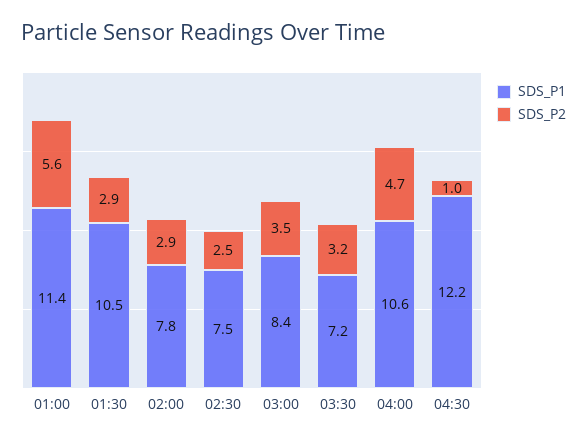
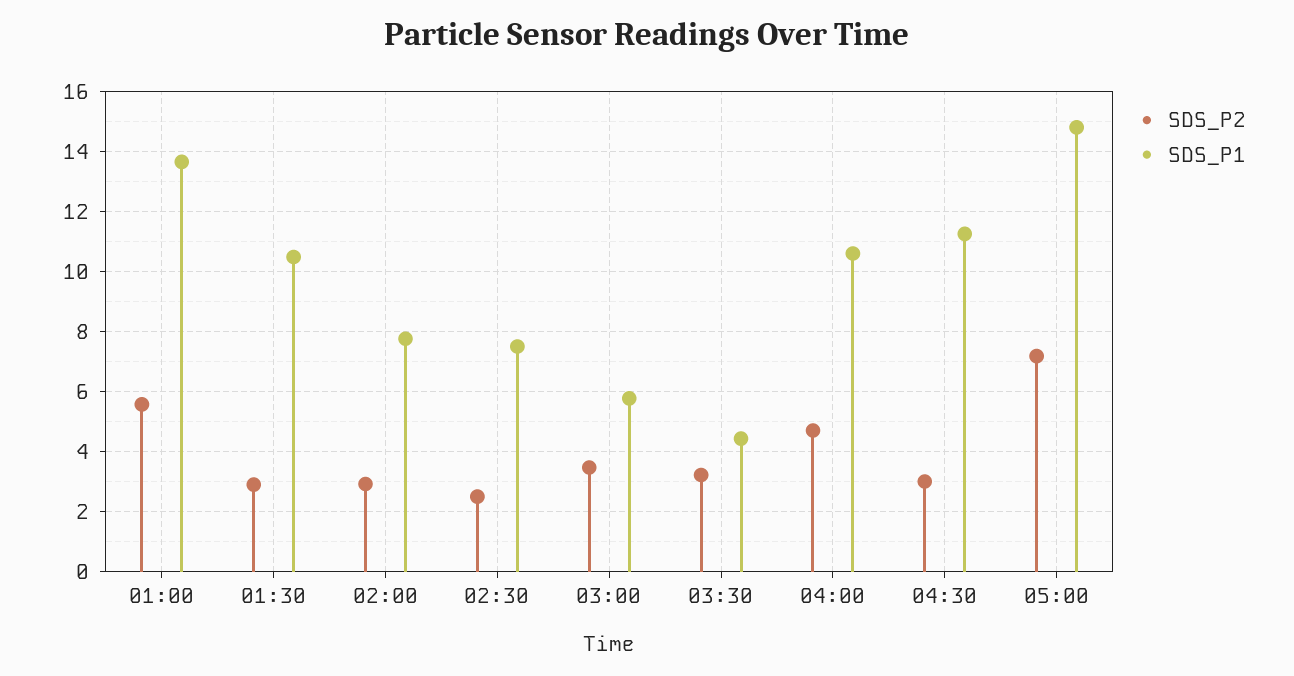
SDS_P1, 01:00: 11.4 -> 13.6
SDS_P1, 03:00: 8.4 -> 5.8
SDS_P1, 03:30: 7.2 -> 4.4
SDS_P1, 04:30: 12.2 -> 11.2
SDS_P2, 04:30: 1 -> 3
SDS_P2, 05:00: none -> 7.2
SDS_P1, 05:00: none -> 14.8

